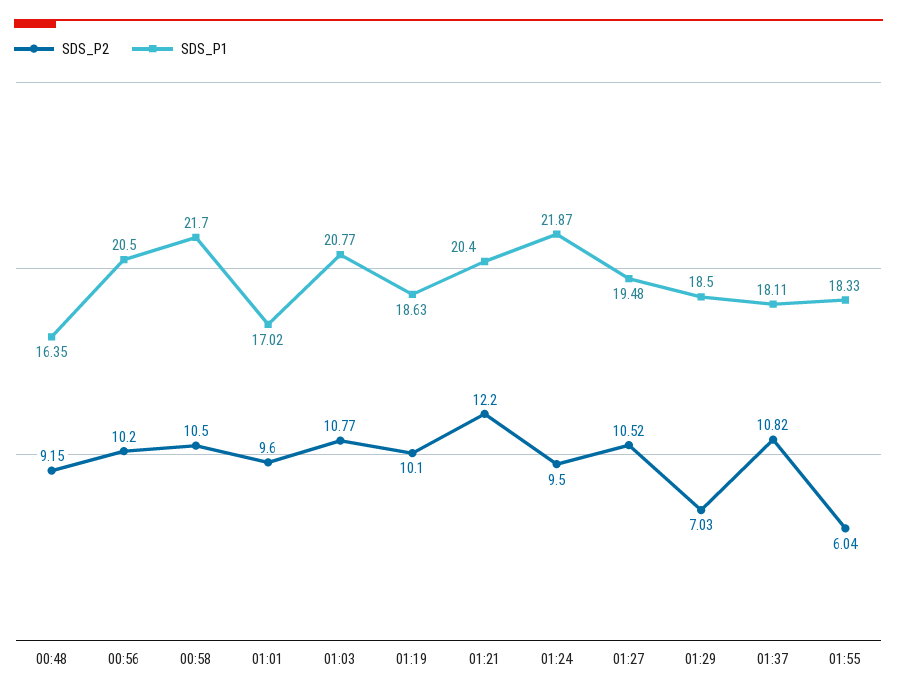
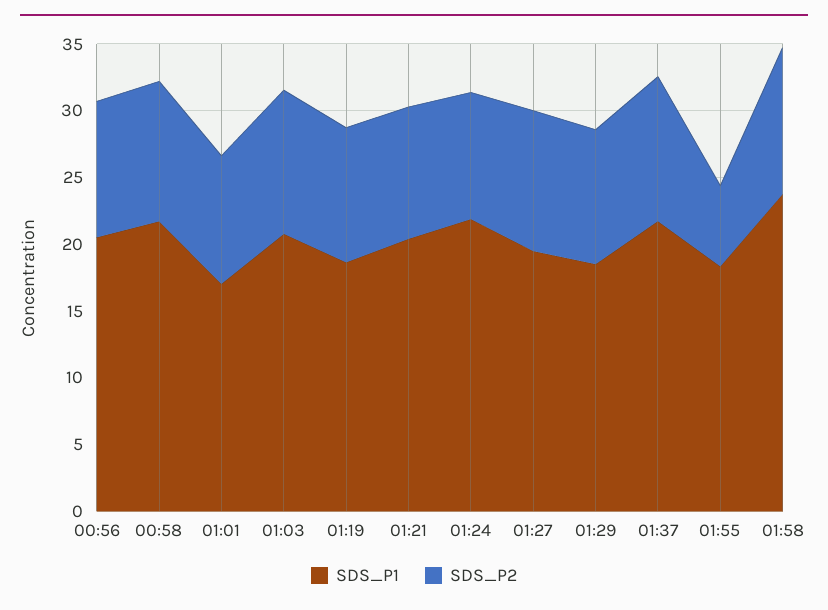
SDS_P2, 00:48: 9.15 -> none
SDS_P1, 00:48: 16.35 -> none
SDS_P2, 01:21: 12.2 -> 10
SDS_P2, 01:29: 7.03 -> 10
SDS_P1, 01:37: 18.11 -> 22
SDS_P1, 01:58: none -> 24
SDS_P2, 01:58: none -> 11

